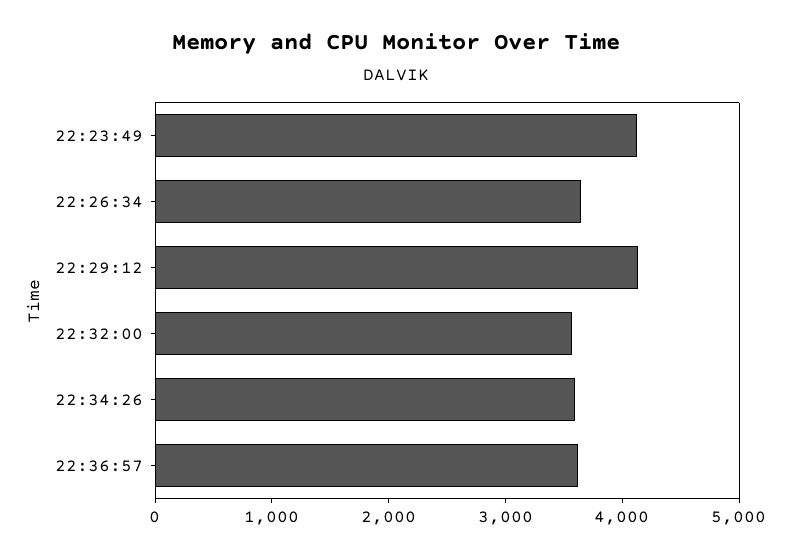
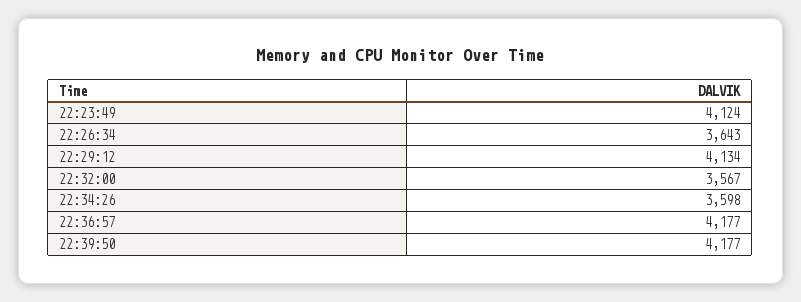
22:36:57: 3600 -> 4177
22:39:50: none -> 4177

